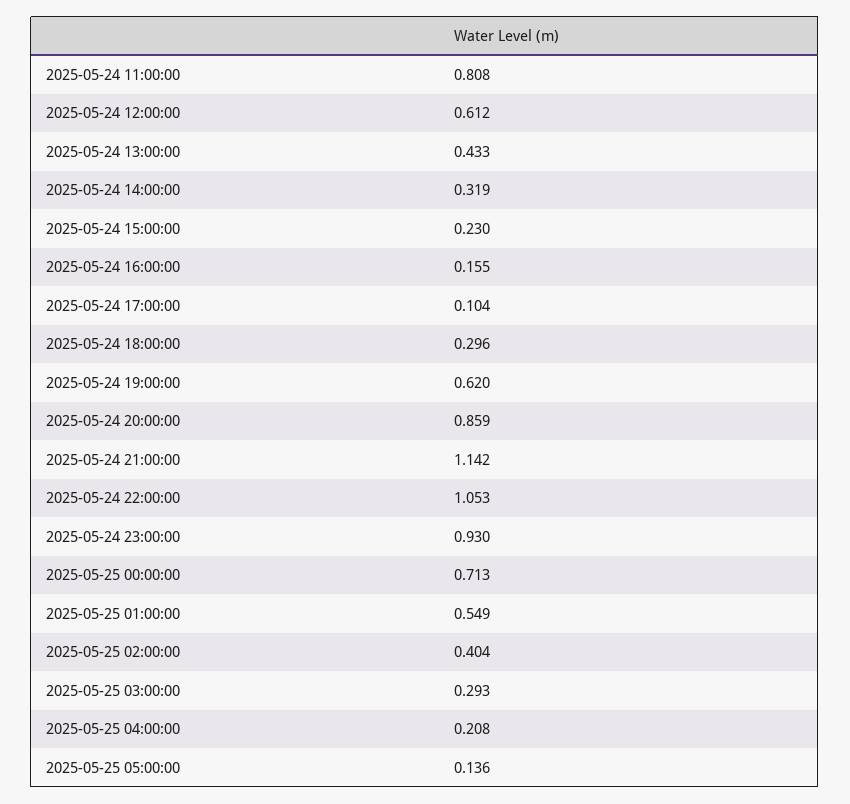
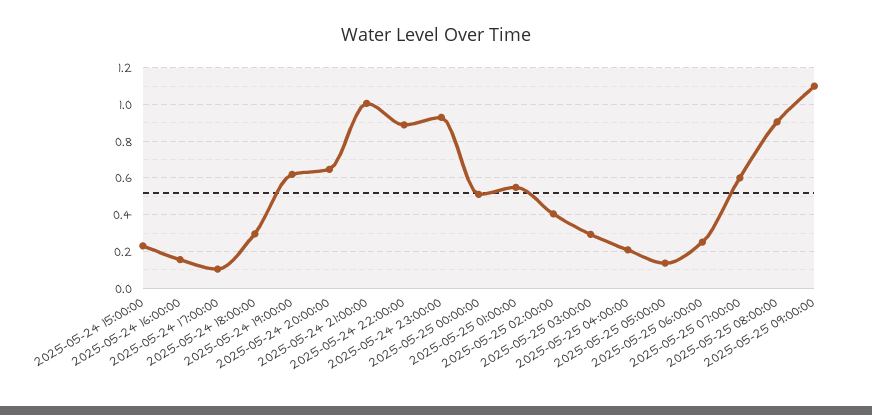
2025-05-24 11:00:00: 0.808 -> none
2025-05-24 12:00:00: 0.612 -> none
2025-05-24 13:00:00: 0.433 -> none
2025-05-24 14:00:00: 0.319 -> none
2025-05-24 20:00:00: 0.859 -> 0.65
2025-05-24 21:00:00: 1.142 -> 1
2025-05-24 22:00:00: 1.053 -> 0.9
2025-05-25 00:00:00: 0.713 -> 0.5
2025-05-25 06:00:00: none -> 0.25
2025-05-25 07:00:00: none -> 0.6
2025-05-25 08:00:00: none -> 0.9
2025-05-25 09:00:00: none -> 1.1

